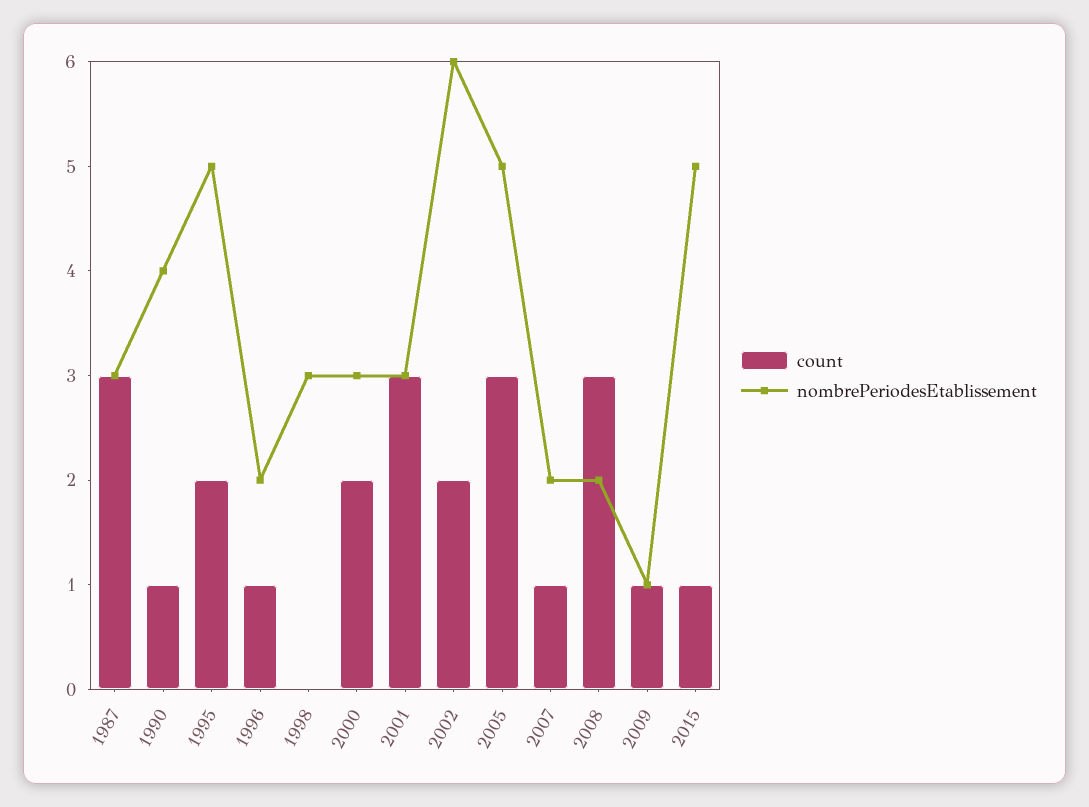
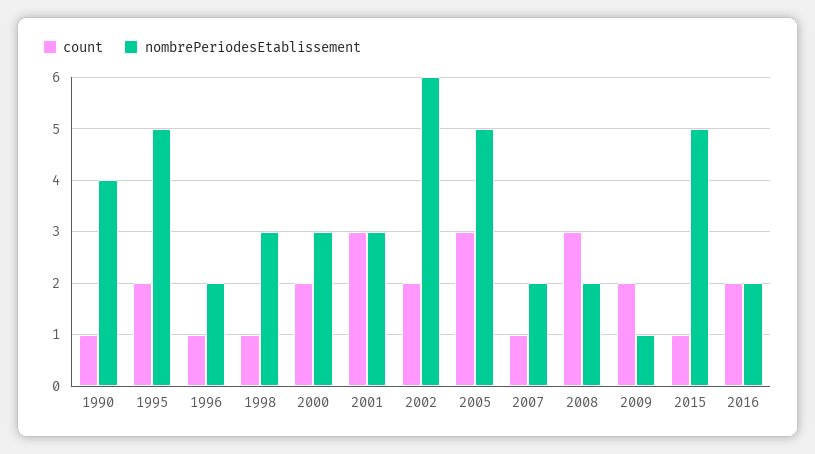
count, 1987: 3 -> none
nombrePeriodesEtablissement, 1987: 3 -> none
count, 1998: 0 -> 1
count, 2009: 1 -> 2
count, 2016: none -> 2
nombrePeriodesEtablissement, 2016: none -> 2

